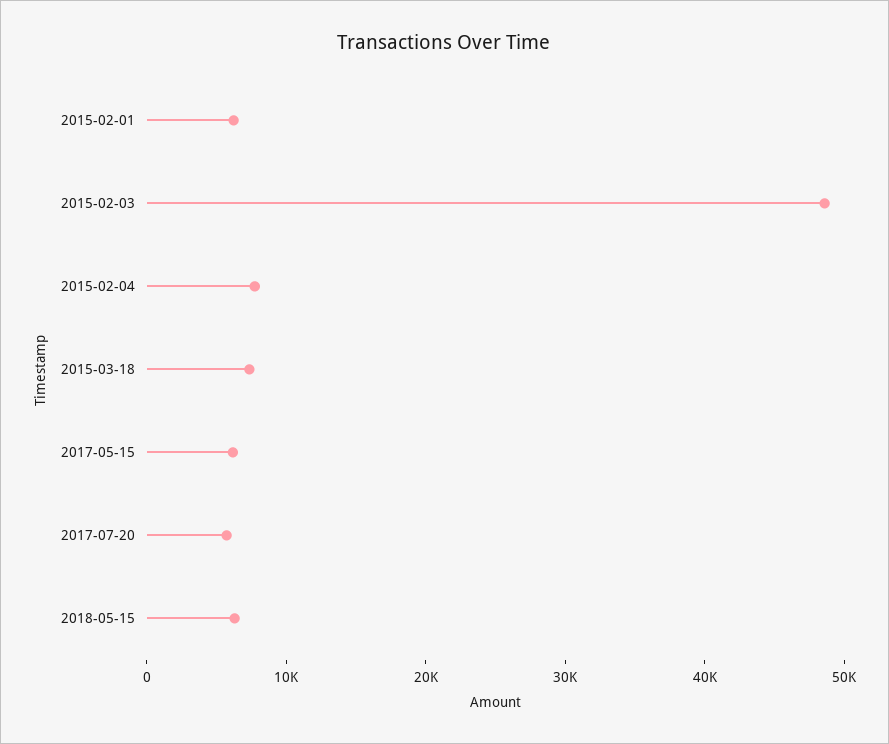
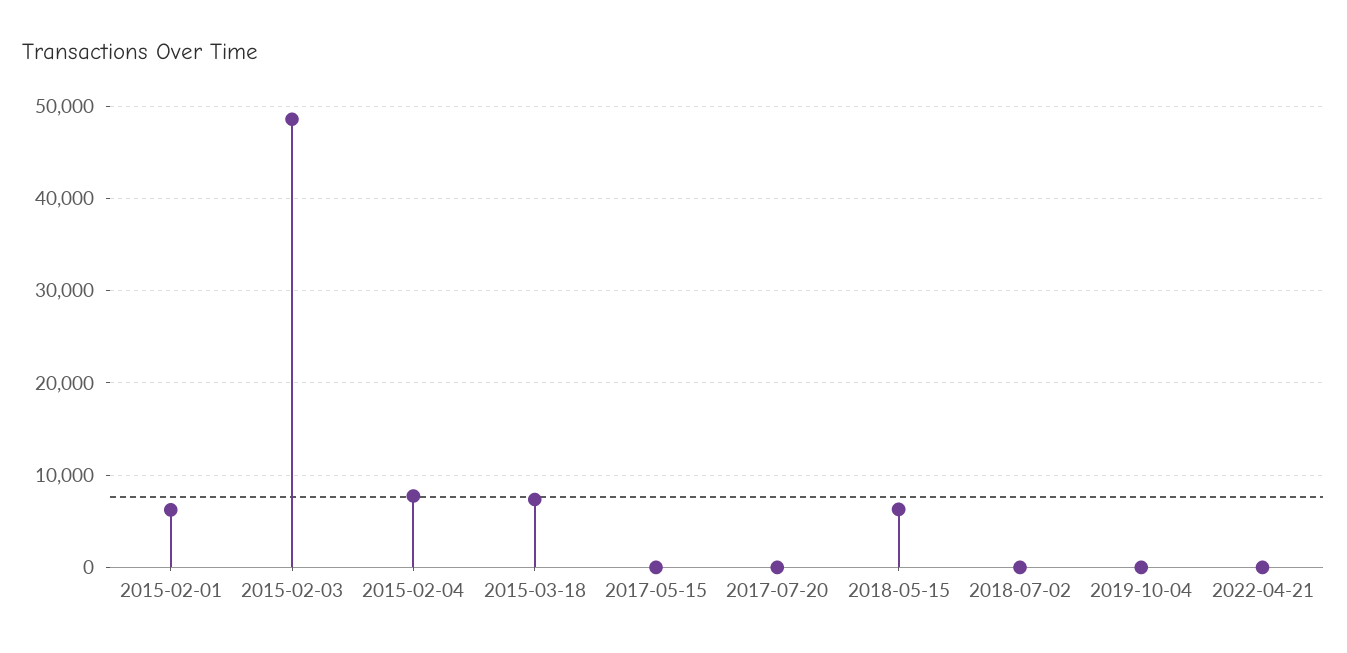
2017-05-15: 6000 -> 0
2017-07-20: 6000 -> 0
2018-07-02: none -> 0
2019-10-04: none -> 0
2022-04-21: none -> 0

